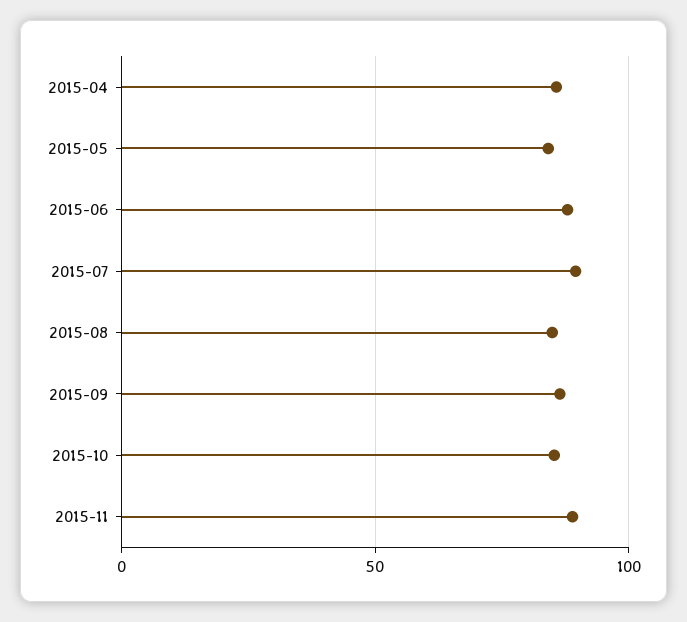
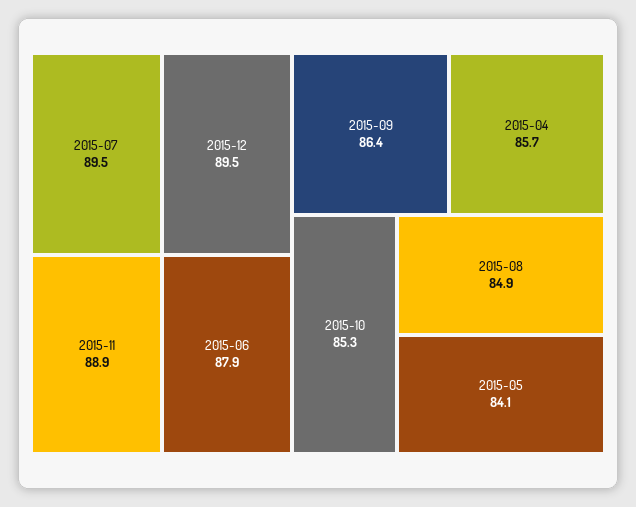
2015-12: none -> 89.5

